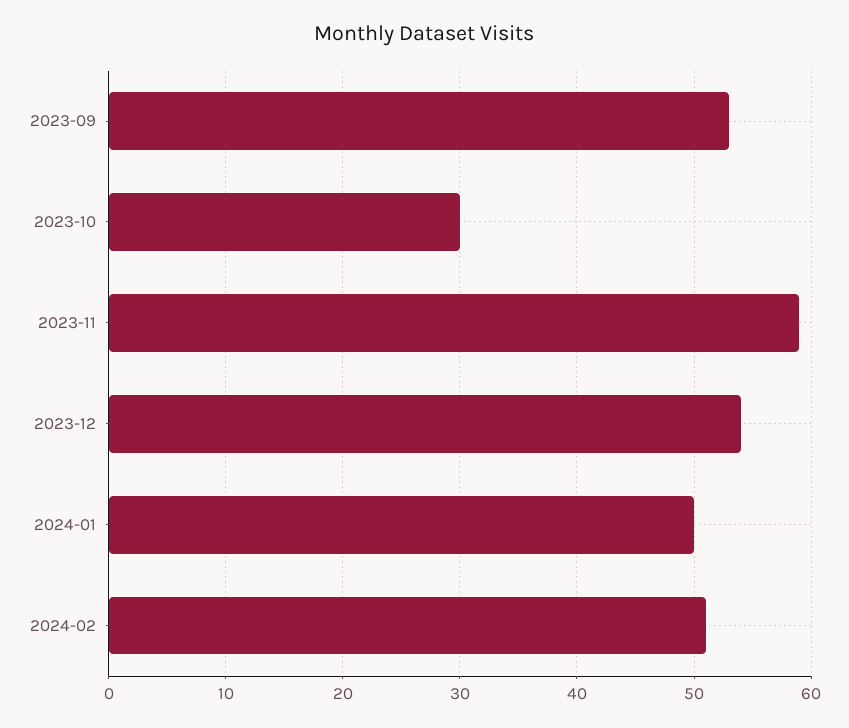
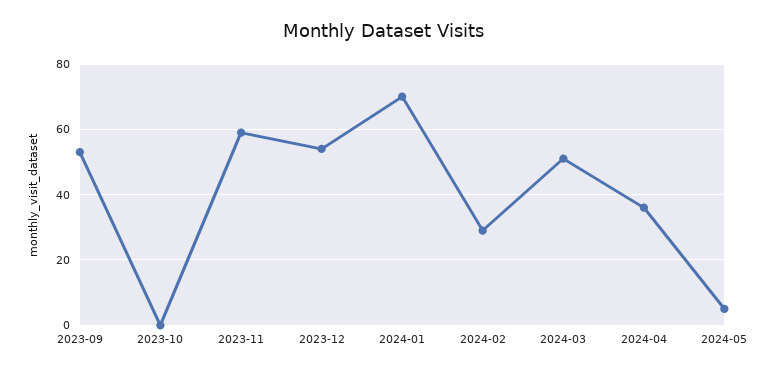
2023-10: 30 -> 0
2024-01: 50 -> 70
2024-02: 51 -> 30
2024-03: none -> 50
2024-04: none -> 35
2024-05: none -> 5

